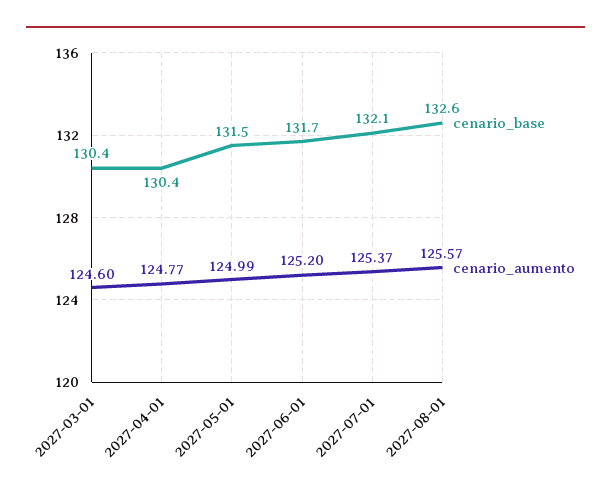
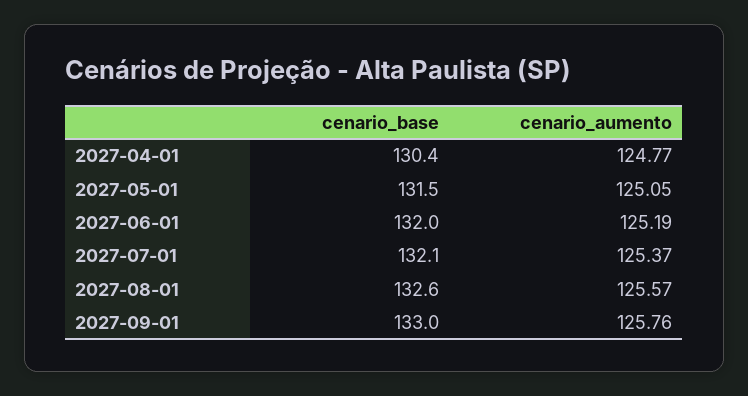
cenario_base, 2027-03-01: 130.4 -> none
cenario_aumento, 2027-03-01: 124.6 -> none
cenario_aumento, 2027-05-01: 124.99 -> 125.05
cenario_base, 2027-06-01: 131.7 -> 132
cenario_aumento, 2027-06-01: 125.2 -> 125.19
cenario_base, 2027-09-01: none -> 133
cenario_aumento, 2027-09-01: none -> 125.76

